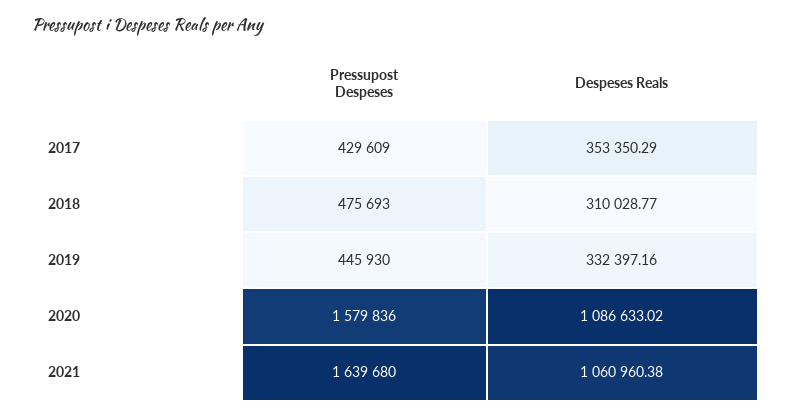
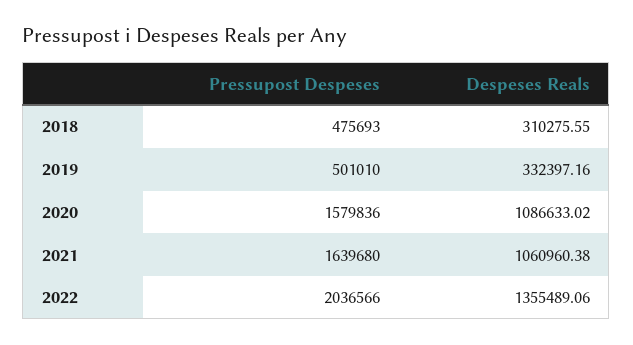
Pressupost Despeses, 2017: 429609 -> none
Despeses Reals, 2017: 353350.29 -> none
Despeses Reals, 2018: 310028.77 -> 310275.55
Pressupost Despeses, 2019: 445930 -> 501010
Pressupost Despeses, 2022: none -> 2036566
Despeses Reals, 2022: none -> 1355489.06

